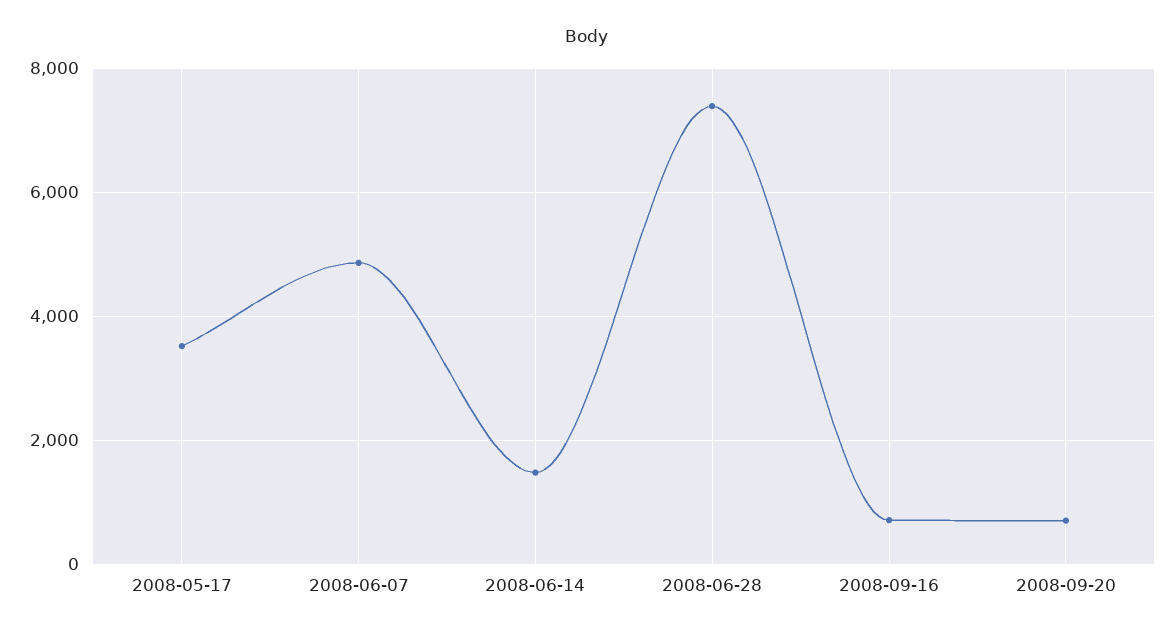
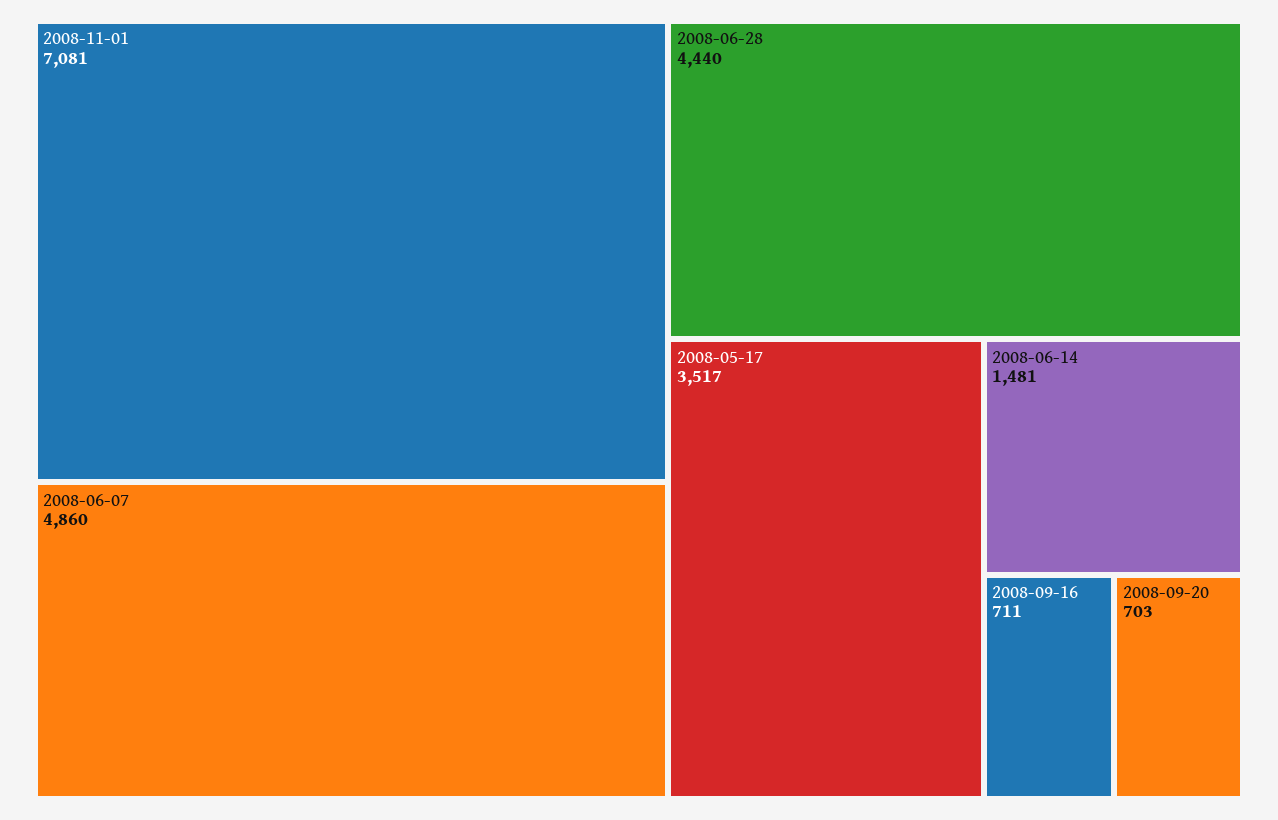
2008-06-28: 7400 -> 4440
2008-11-01: none -> 7081

